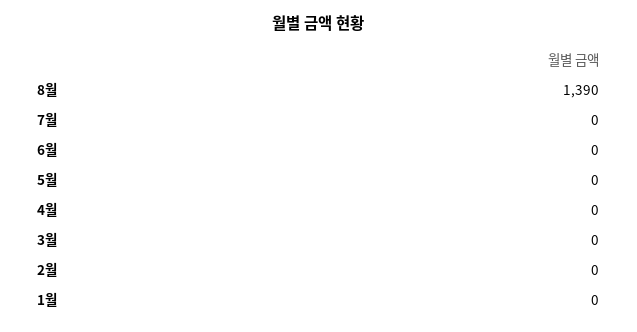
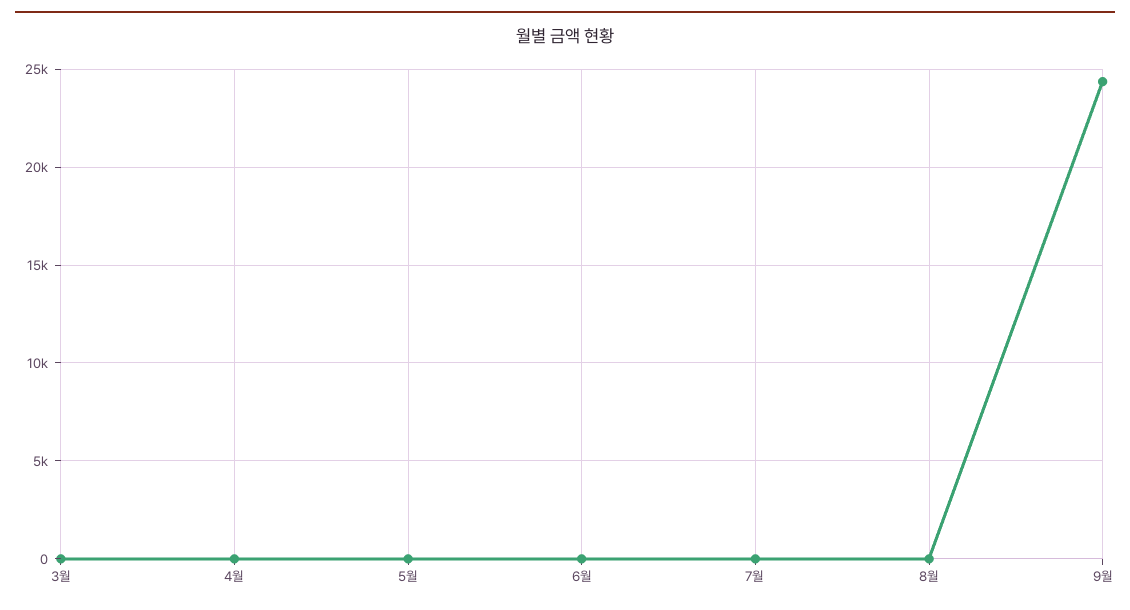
8월: 1390 -> 0
2월: 0 -> none
1월: 0 -> none
9월: none -> 24500

